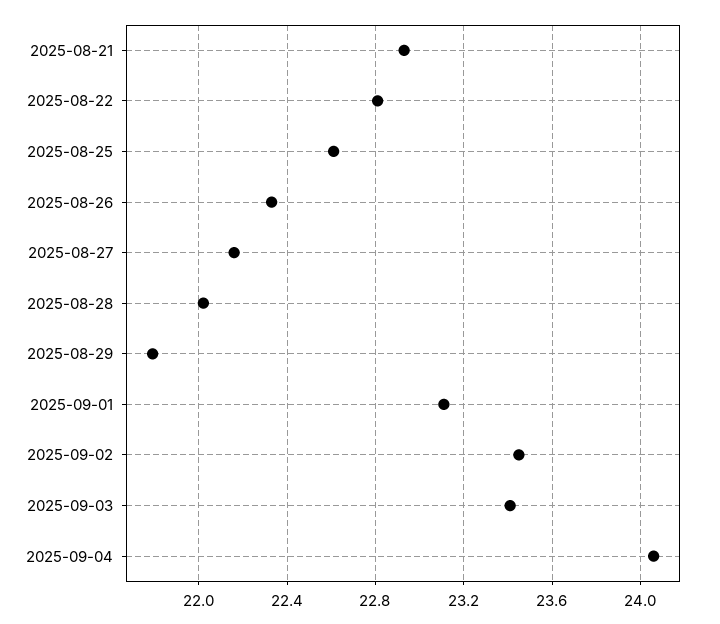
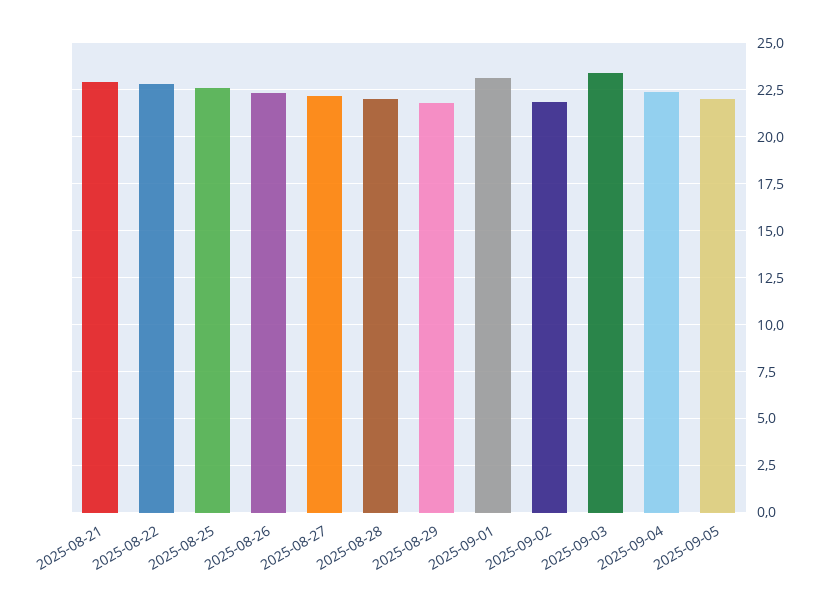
2025-09-02: 23.45 -> 22
2025-09-04: 24.05 -> 22.5
2025-09-05: none -> 22

